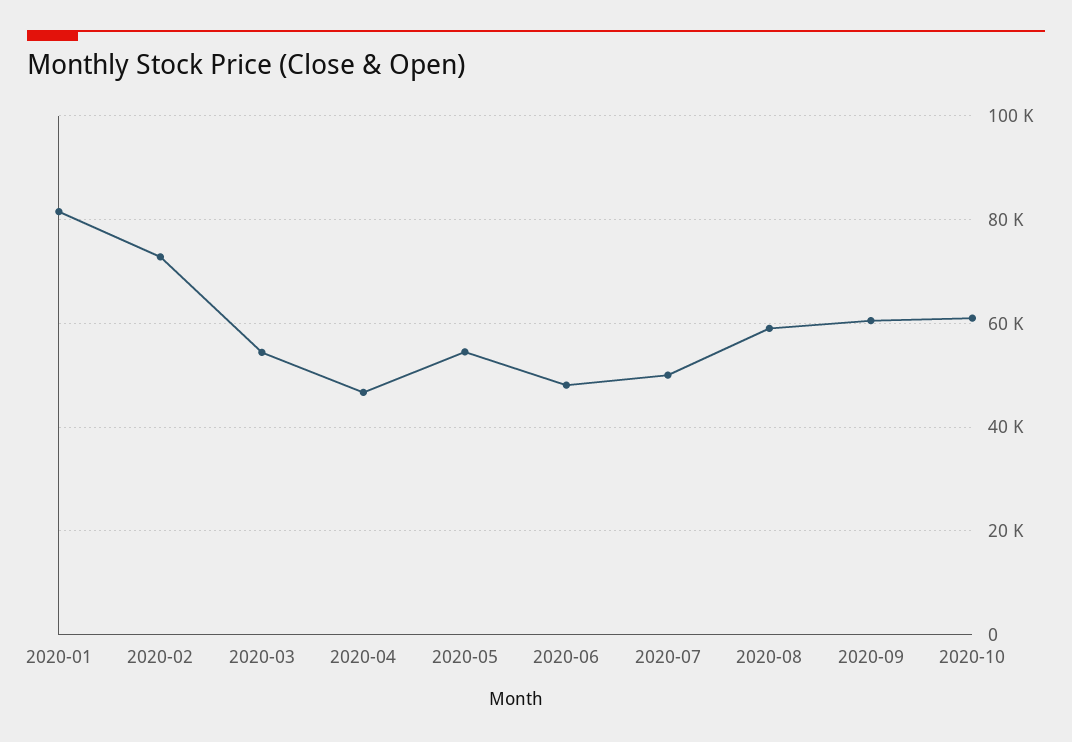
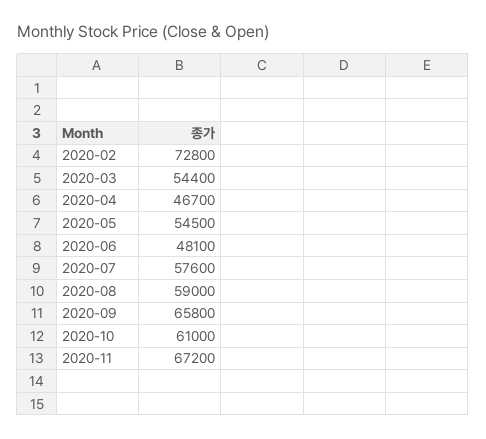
2020-01: 82000 -> none
2020-07: 50000 -> 57600
2020-09: 60000 -> 65800
2020-11: none -> 67200

